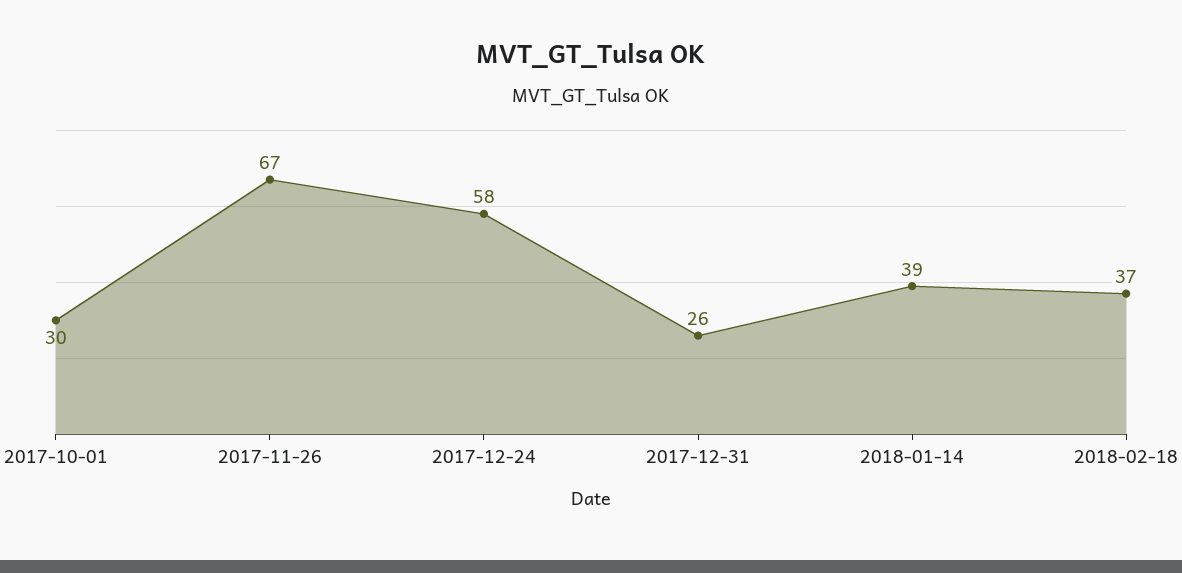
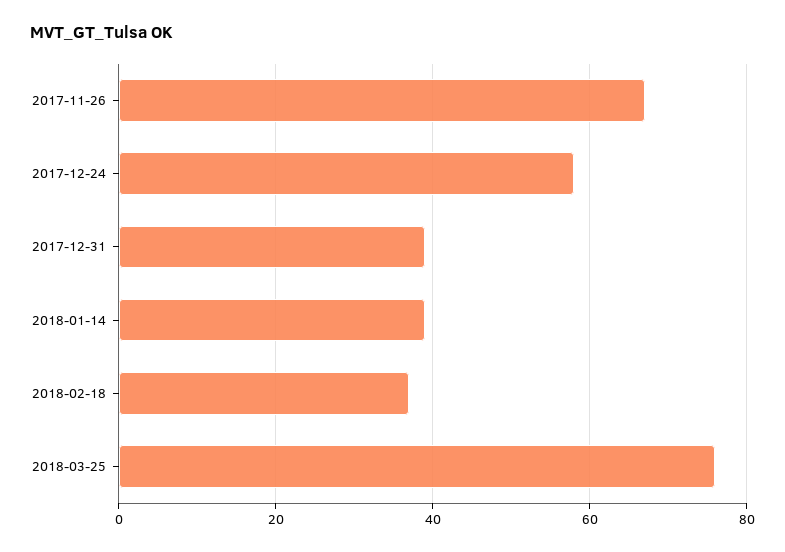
2017-10-01: 30 -> none
2017-12-31: 26 -> 40
2018-03-25: none -> 75

